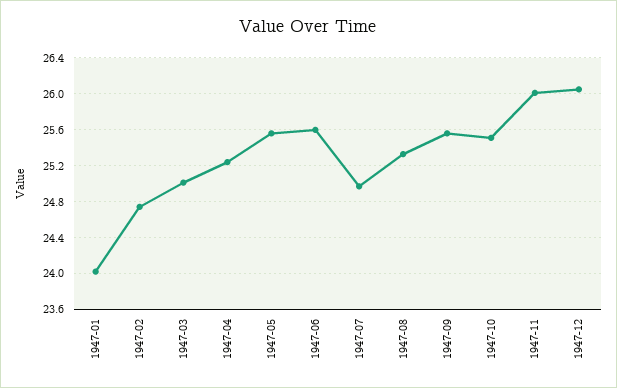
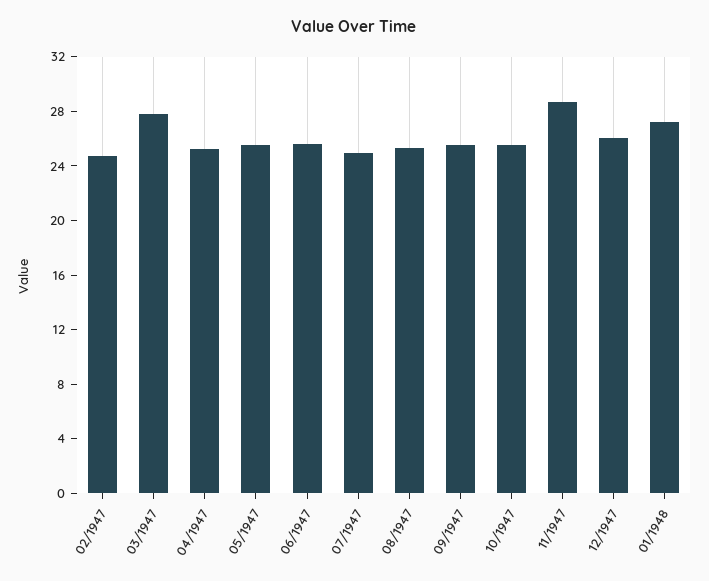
1947-01: 24 -> none
1947-03: 25 -> 28
1947-11: 26 -> 29
01/1948: none -> 27

